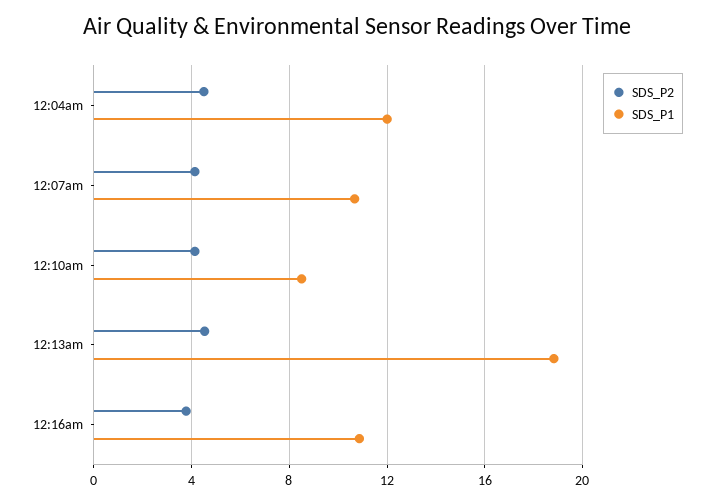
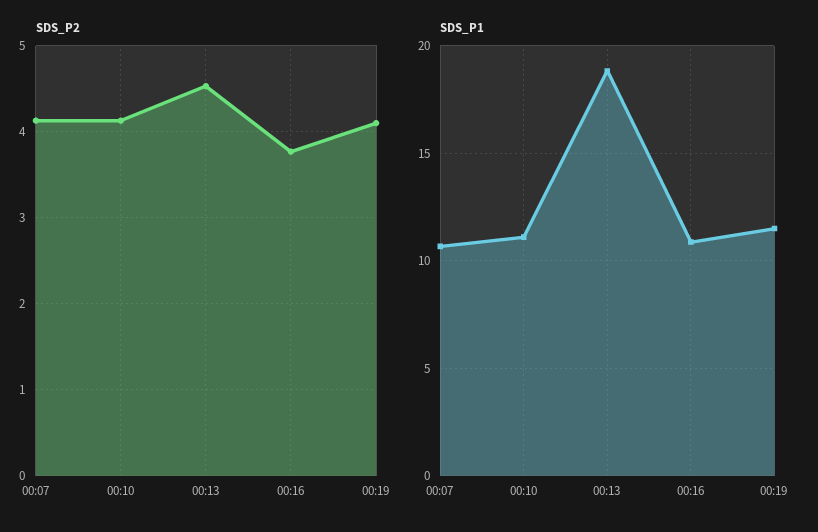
SDS_P2, 12:04am: 4.5 -> none
SDS_P1, 12:04am: 12 -> none
SDS_P1, 12:10am: 8.5 -> 11
SDS_P2, 00:19: none -> 4.1
SDS_P1, 00:19: none -> 11.5

